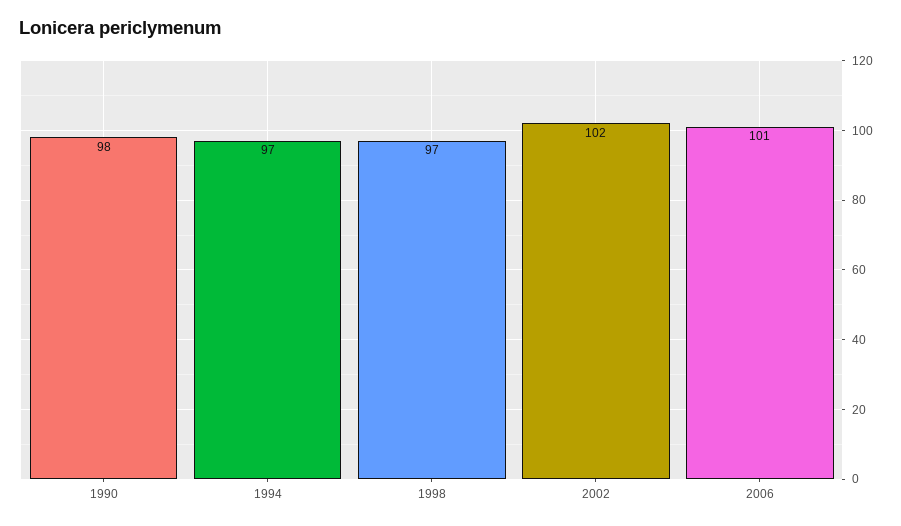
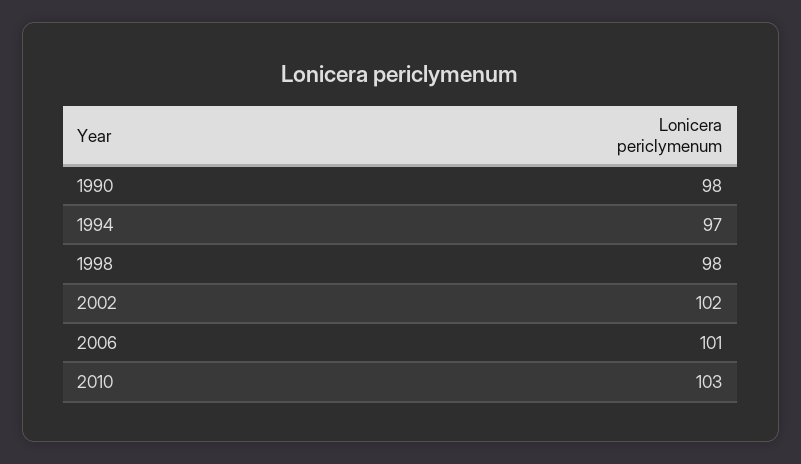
1998: 97 -> 98
2010: none -> 103

